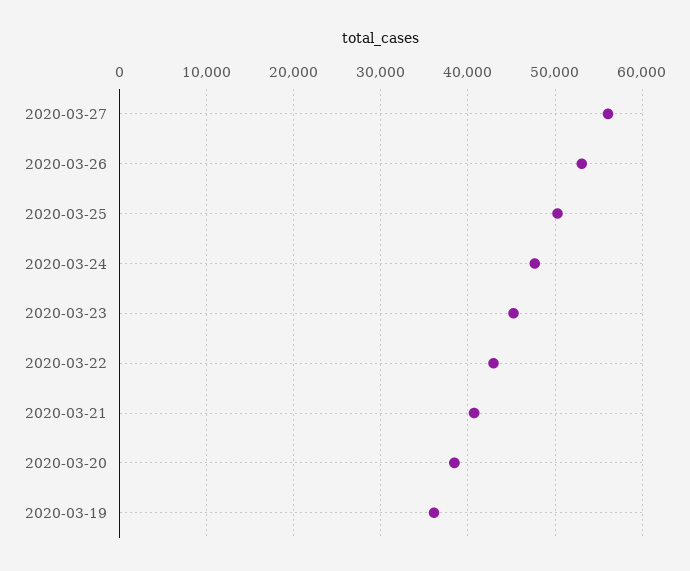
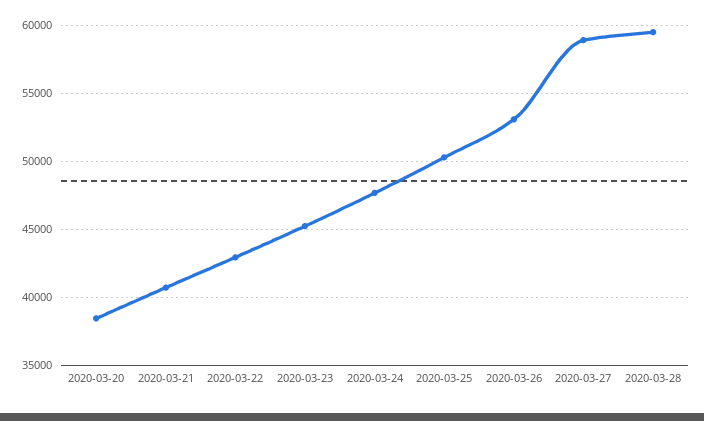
2020-03-27: 56000 -> 59000
2020-03-19: 36000 -> none
2020-03-28: none -> 59500

